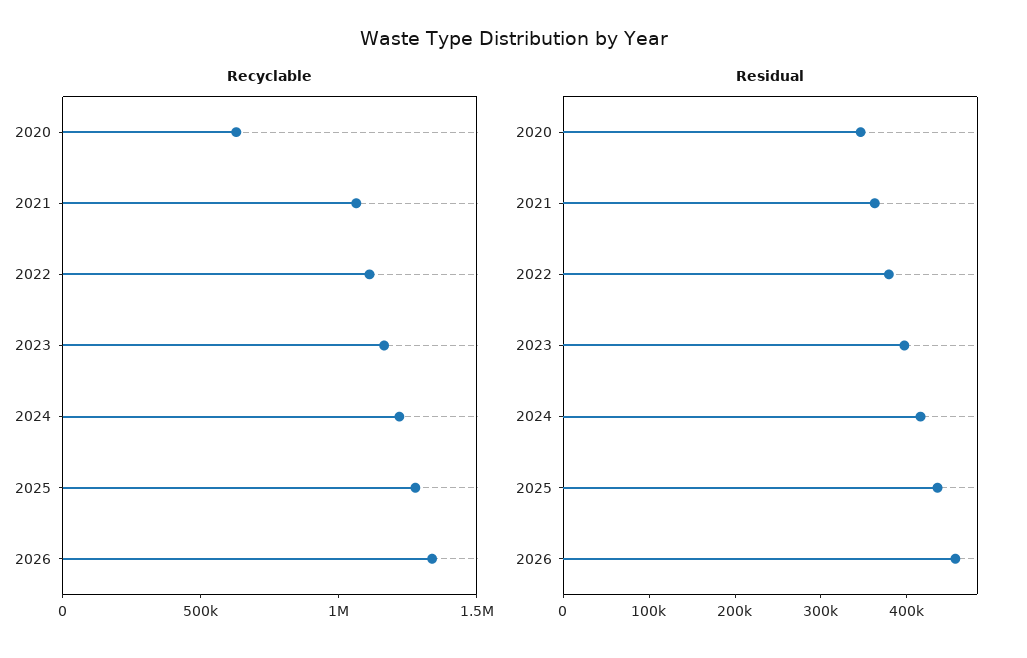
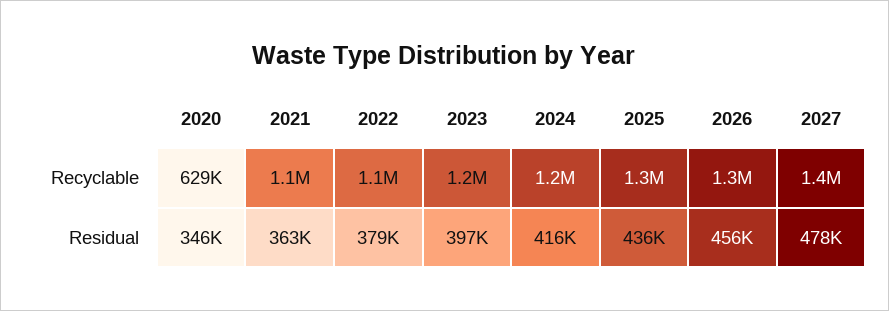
Recyclable, 2027: none -> 1400000
Residual, 2027: none -> 478000

